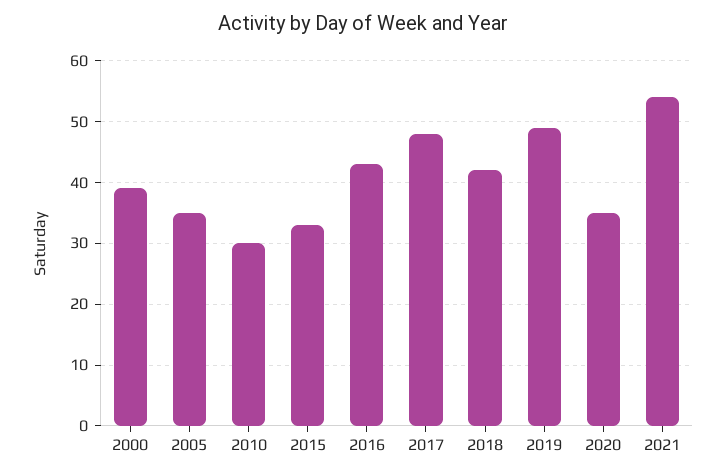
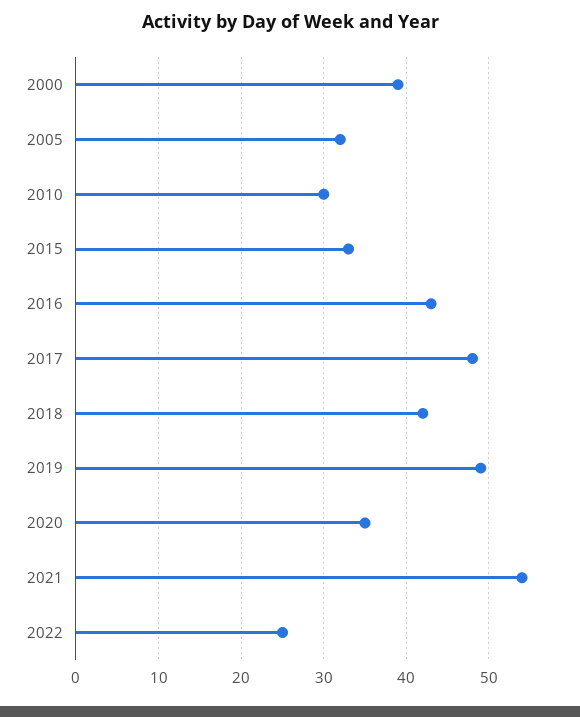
2005: 35 -> 32
2022: none -> 25

